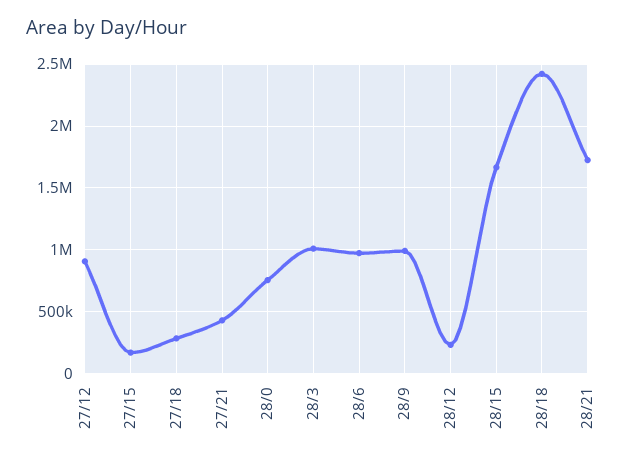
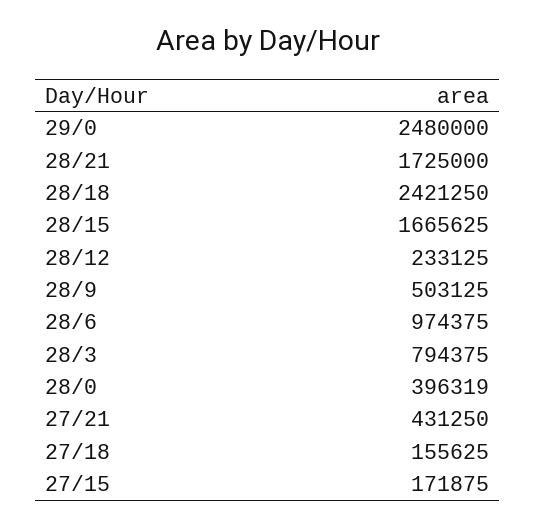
27/12: 900000 -> none
27/18: 300000 -> 155625
28/0: 750000 -> 396319
28/3: 1000000 -> 794375
28/9: 1000000 -> 503125
29/0: none -> 2480000

